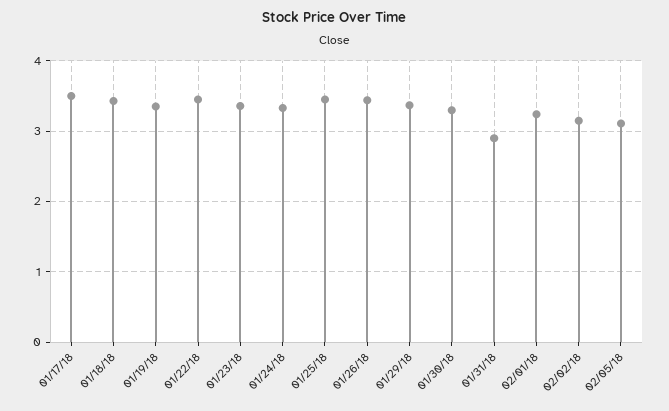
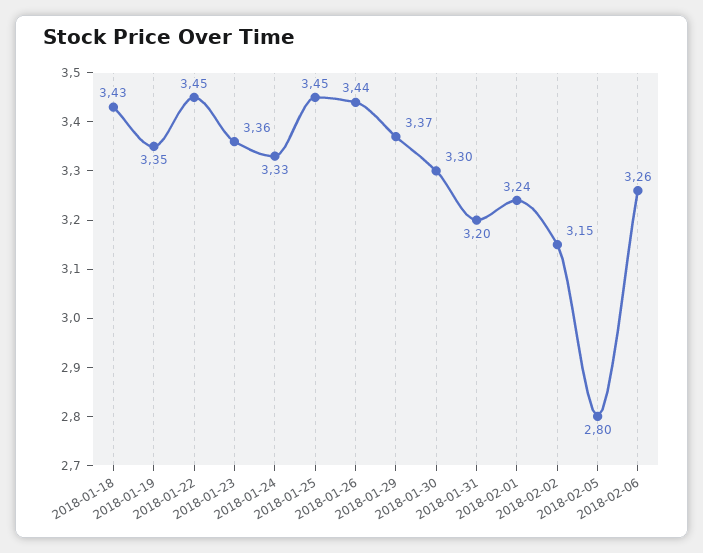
01/17/18: 3.5 -> none
01/31/18: 2.9 -> 3.2
02/05/18: 3.1 -> 2.8
2018-02-06: none -> 3.26

